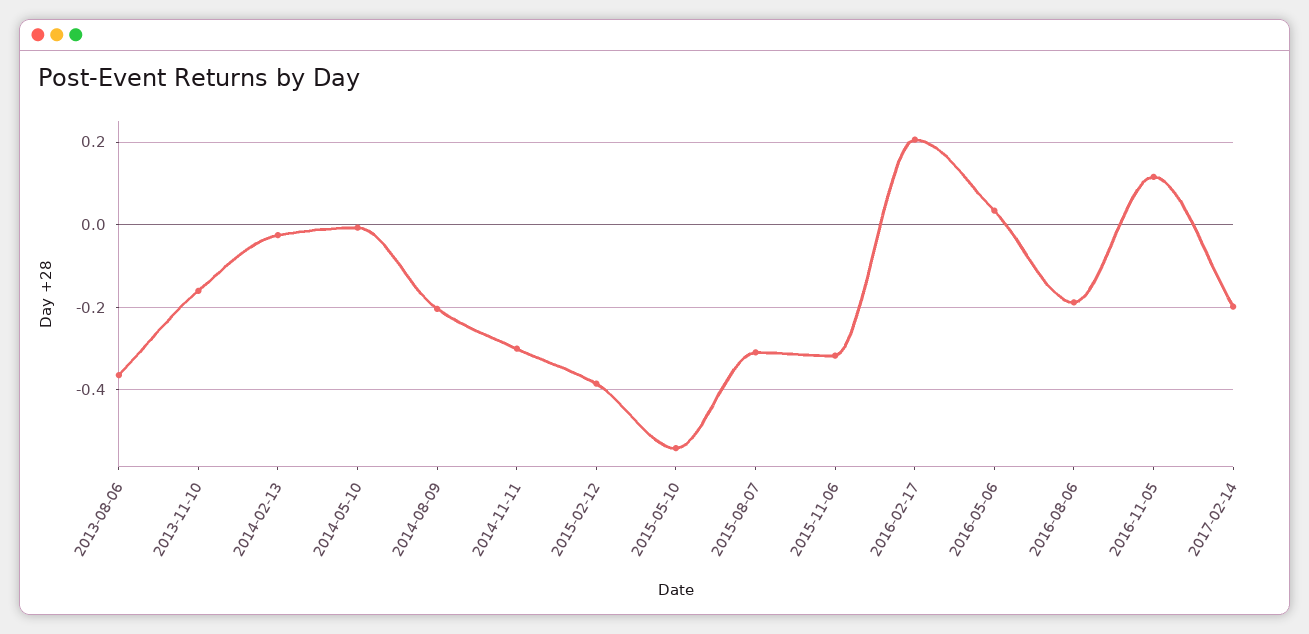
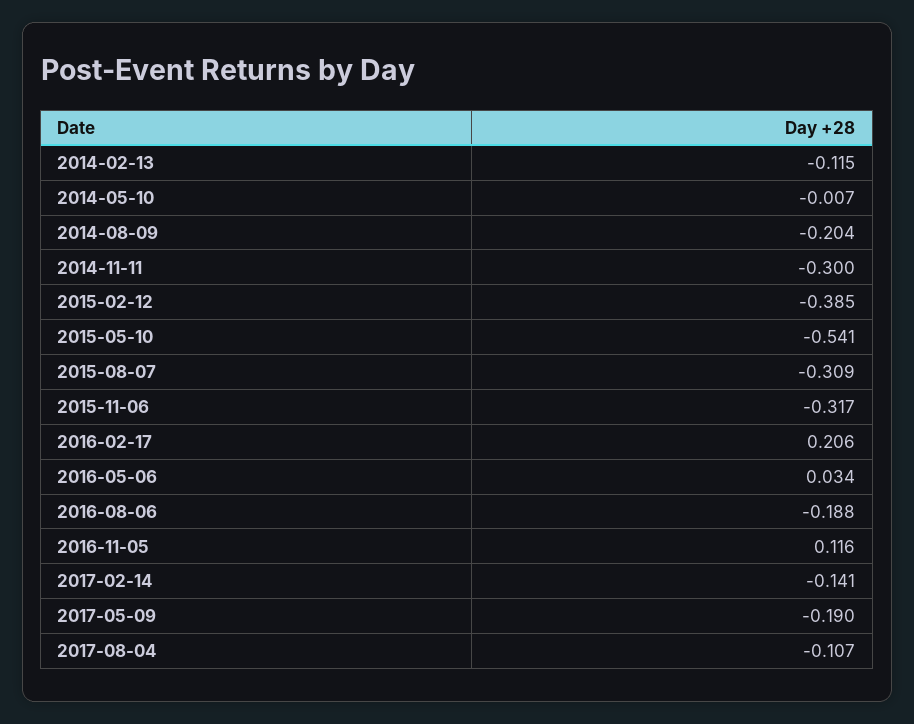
2013-08-06: -0.36 -> none
2013-11-10: -0.16 -> none
2014-02-13: -0.02 -> -0.115
2017-02-14: -0.2 -> -0.141
2017-05-09: none -> -0.19
2017-08-04: none -> -0.107

